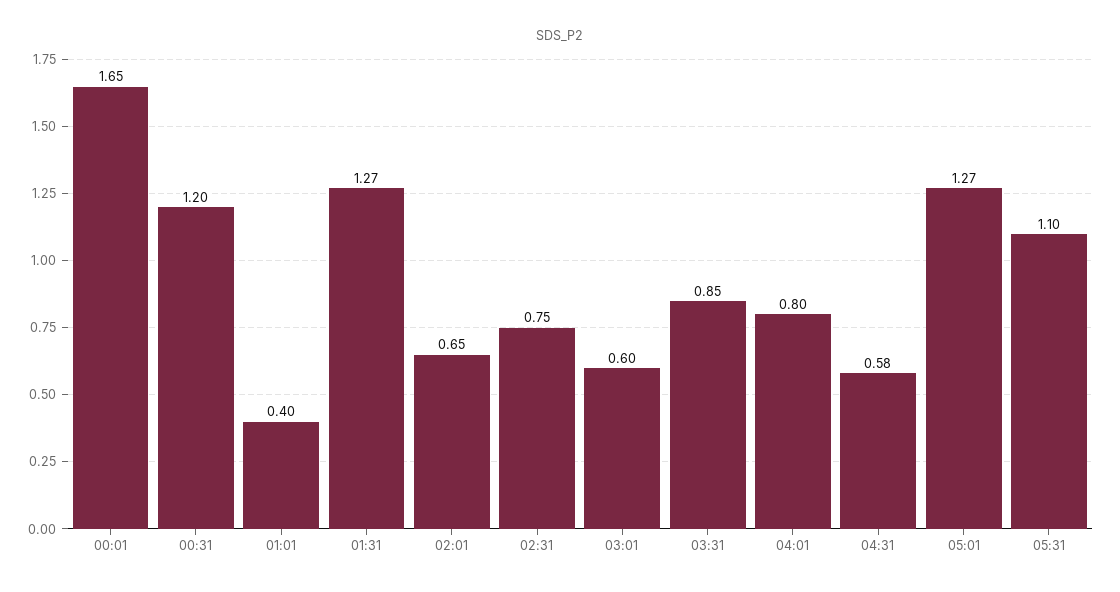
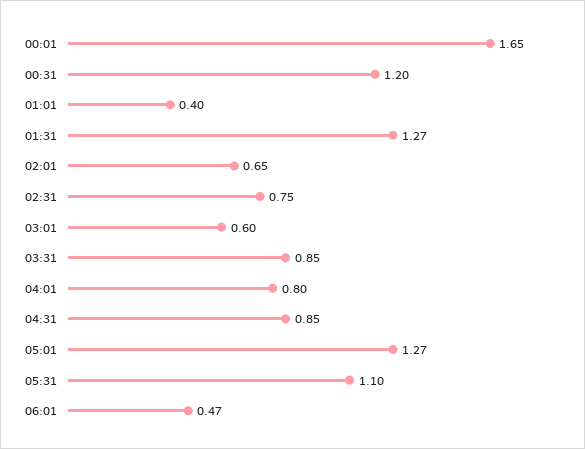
04:31: 0.58 -> 0.85
06:01: none -> 0.47

